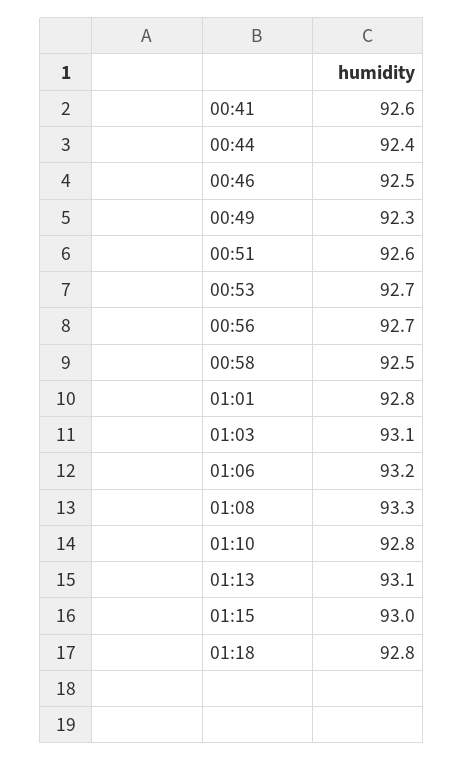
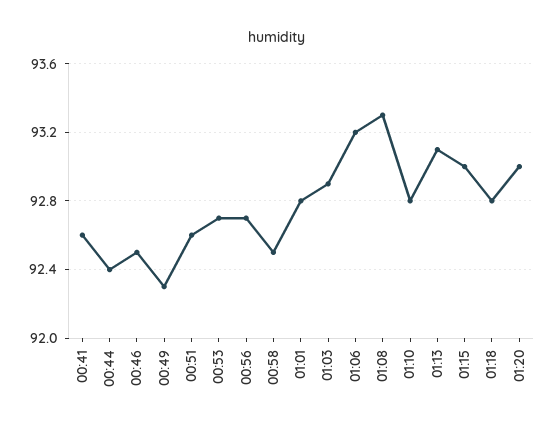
01:03: 93.1 -> 92.9
01:20: none -> 93

